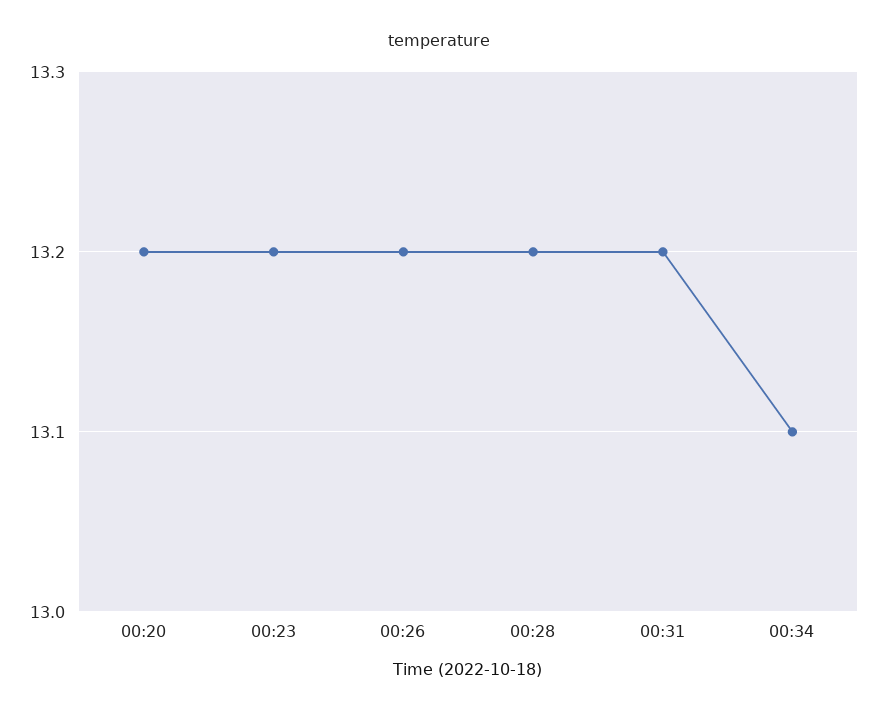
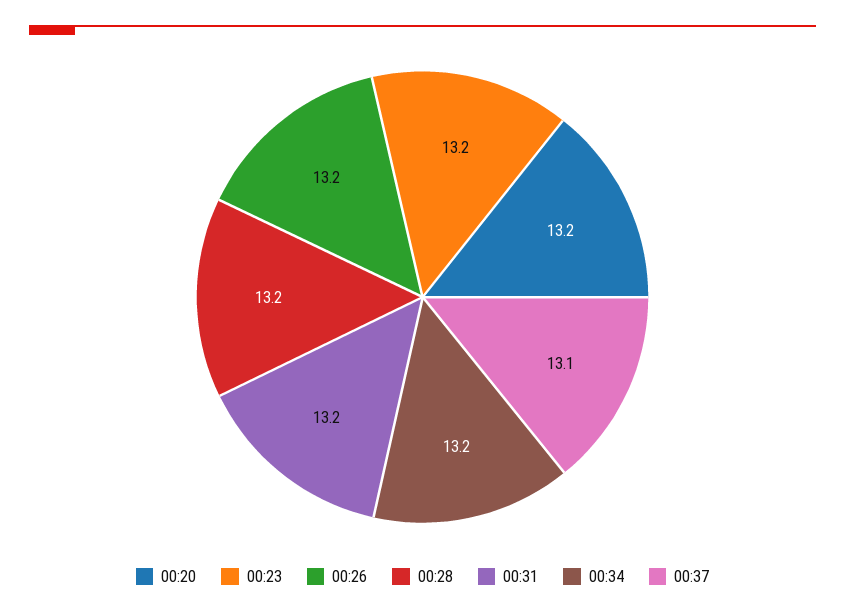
00:34: 13.1 -> 13.2
00:37: none -> 13.1

